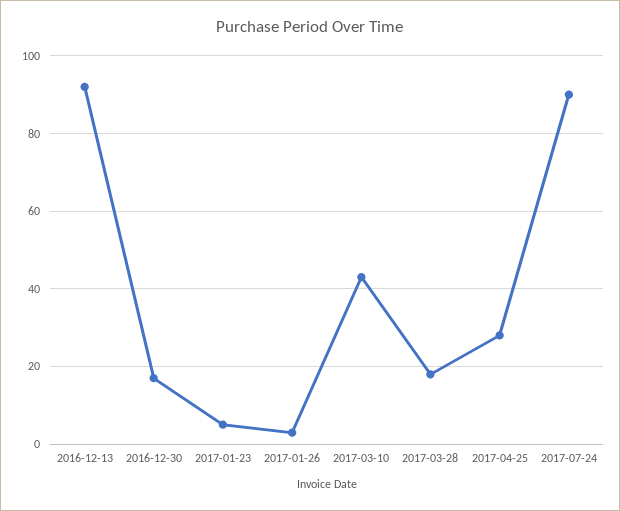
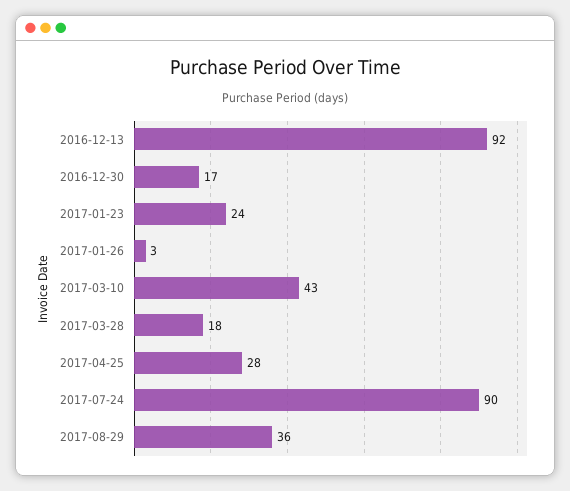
2017-01-23: 5 -> 24
2017-08-29: none -> 36

